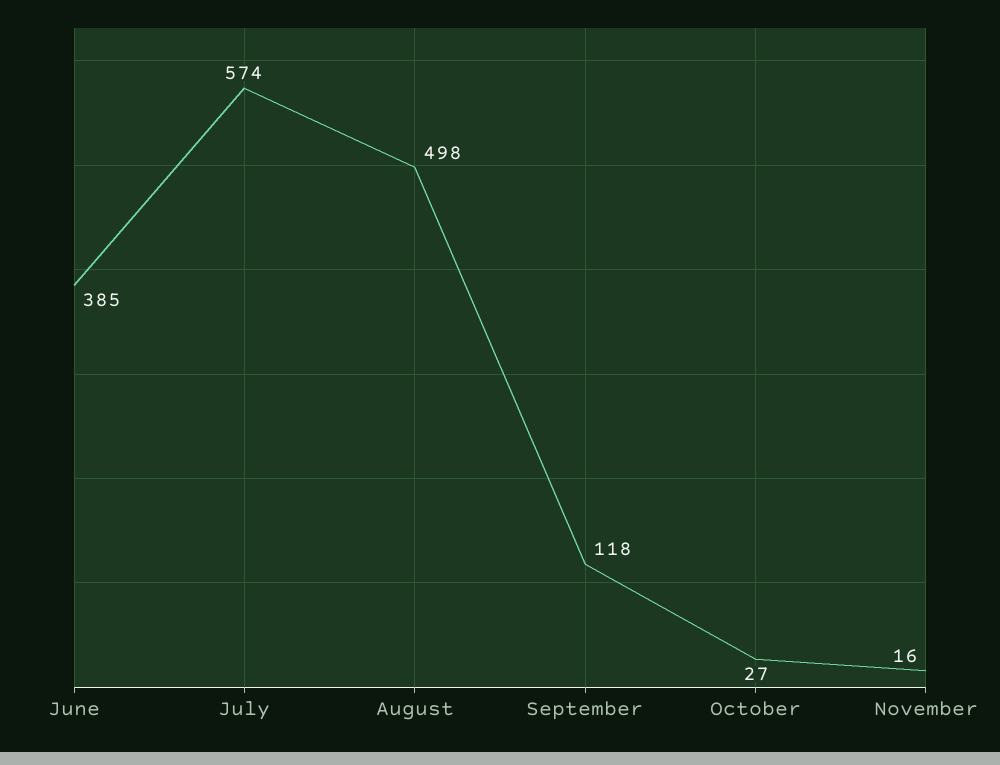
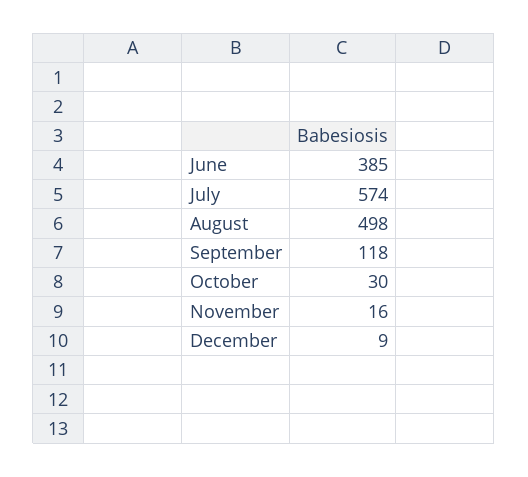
October: 27 -> 30
December: none -> 9

